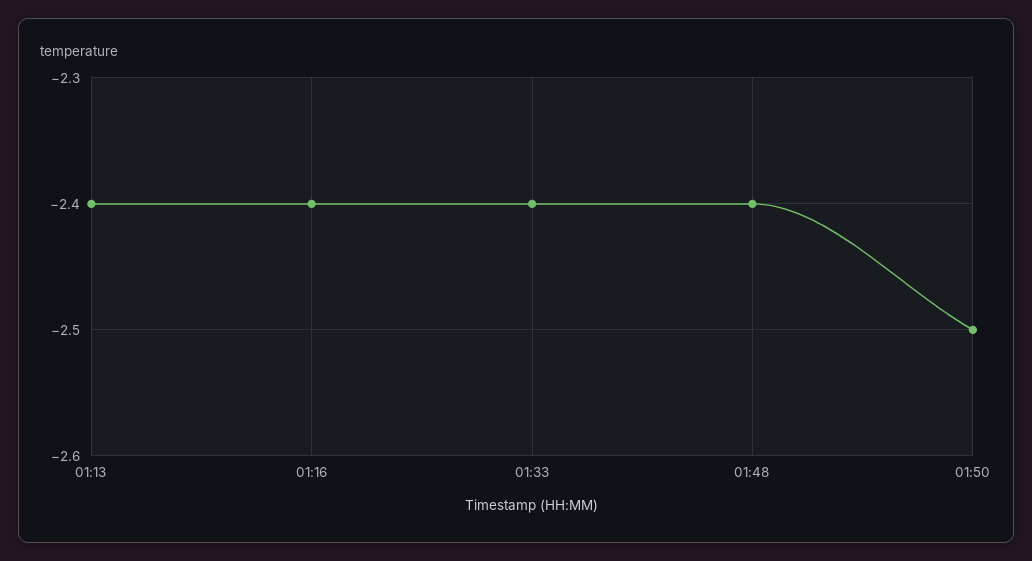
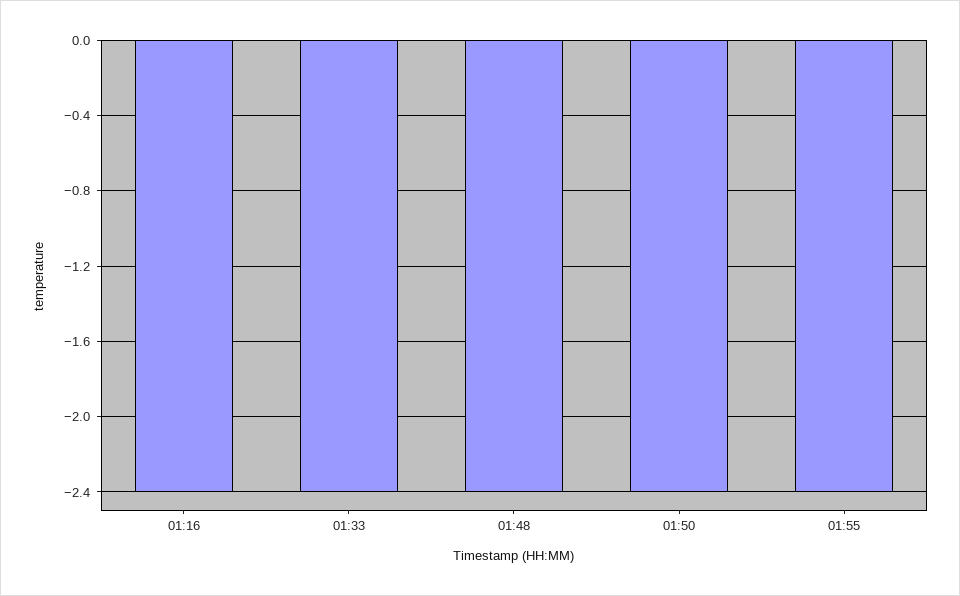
01:13: -2.4 -> none
01:50: -2.5 -> -2.4
01:55: none -> -2.4

